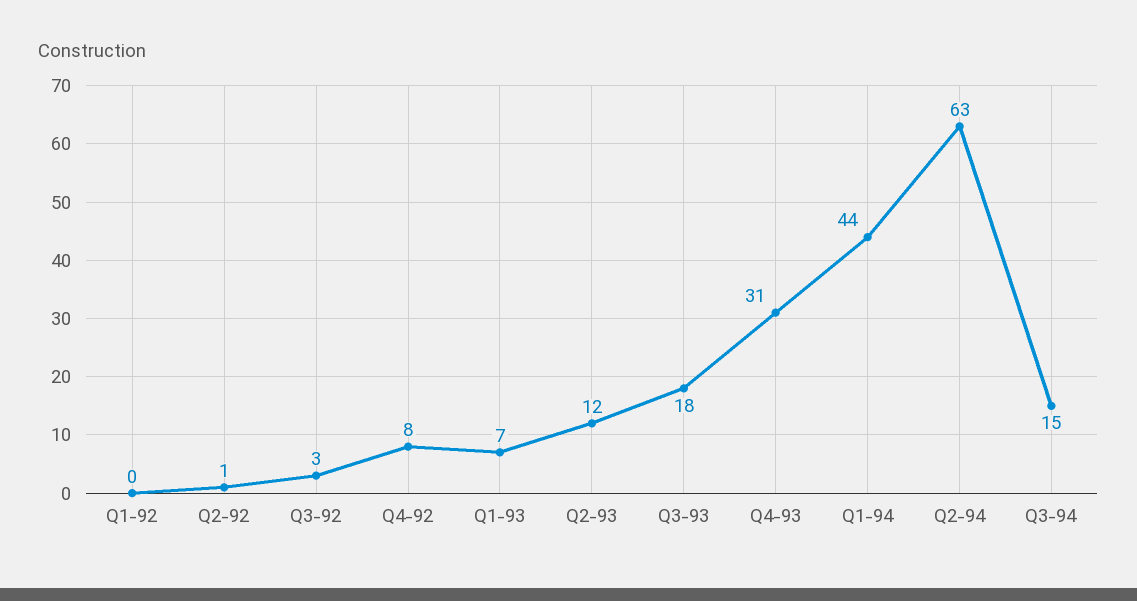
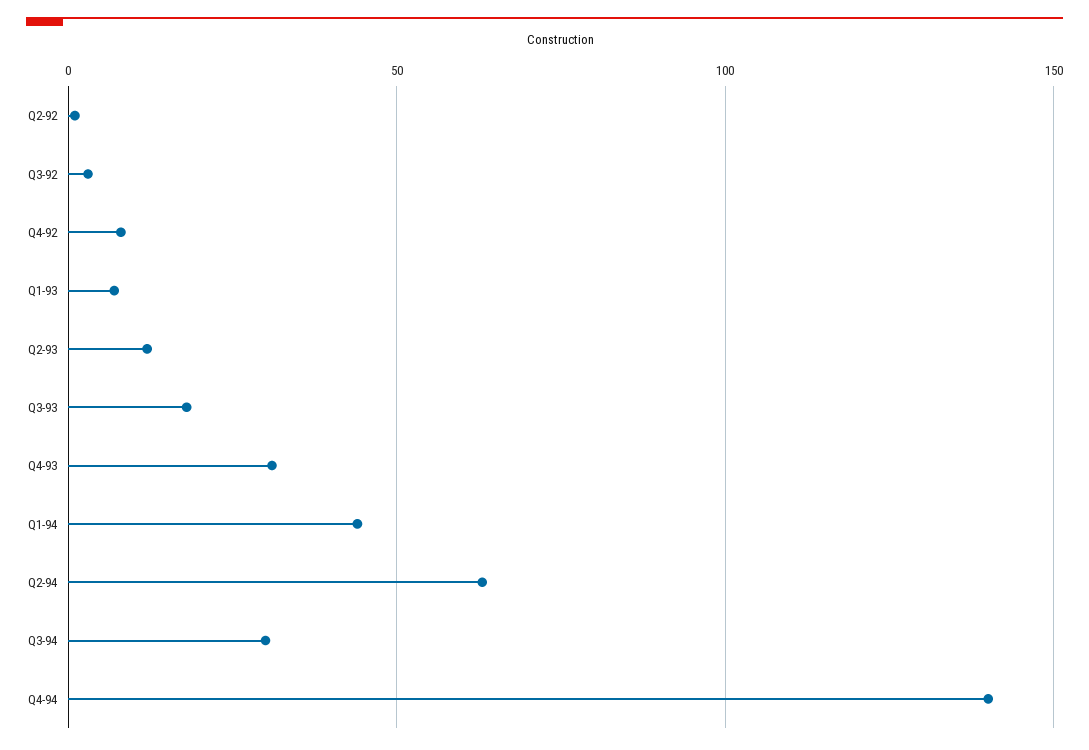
Q1-92: 0 -> none
Q3-94: 15 -> 30
Q4-94: none -> 140

